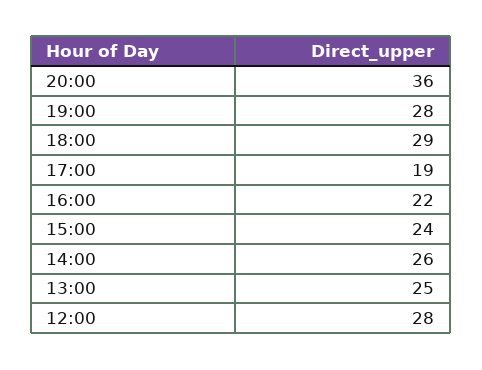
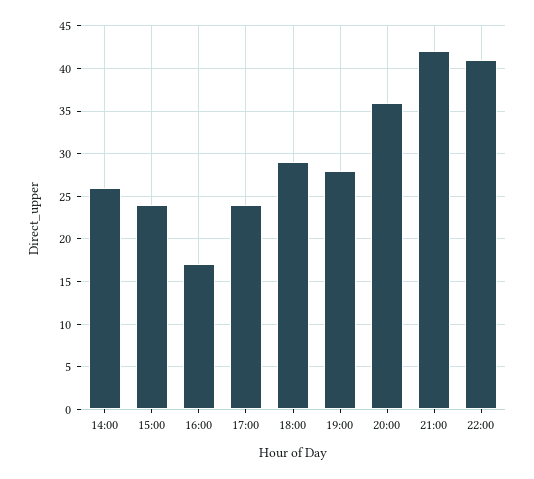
17:00: 19 -> 24
16:00: 22 -> 17
13:00: 25 -> none
12:00: 28 -> none
21:00: none -> 42
22:00: none -> 41

